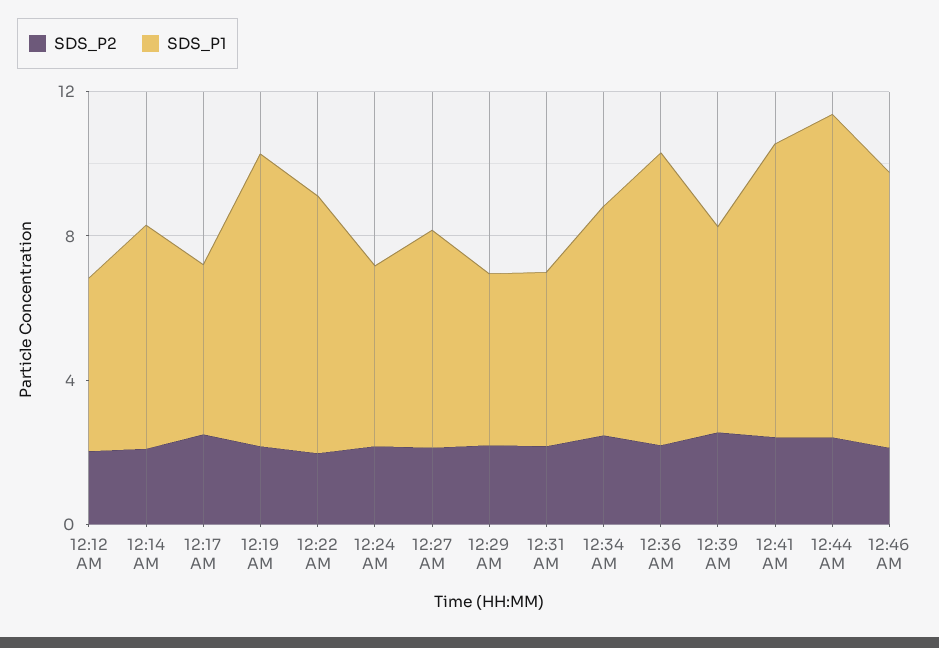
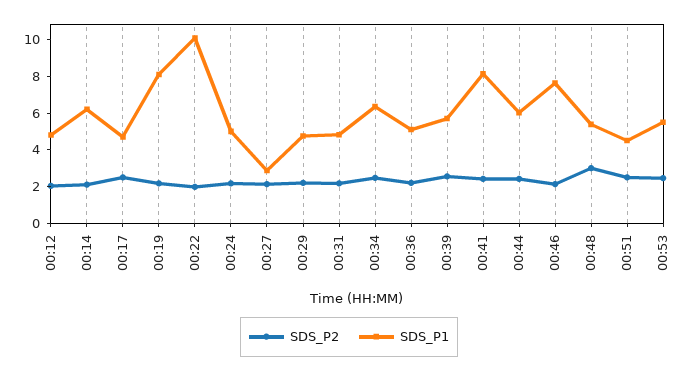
SDS_P1, 12:22 AM: 7 -> 10
SDS_P1, 12:27 AM: 6 -> 3
SDS_P1, 12:36 AM: 8 -> 5
SDS_P1, 12:44 AM: 9 -> 6
SDS_P2, 00:48: none -> 3
SDS_P1, 00:48: none -> 5.5
SDS_P2, 00:51: none -> 2.5
SDS_P1, 00:51: none -> 4.5
SDS_P2, 00:53: none -> 2.5
SDS_P1, 00:53: none -> 5.5

